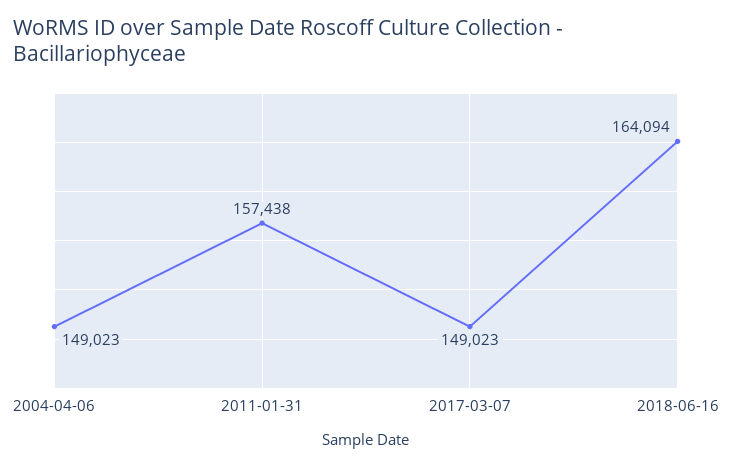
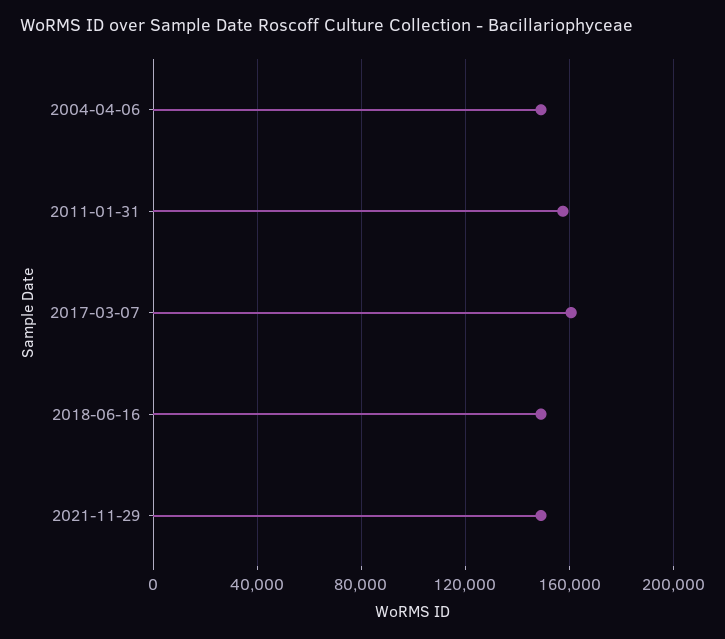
2017-03-07: 149023 -> 160000
2018-06-16: 164094 -> 150000
2021-11-29: none -> 150000

